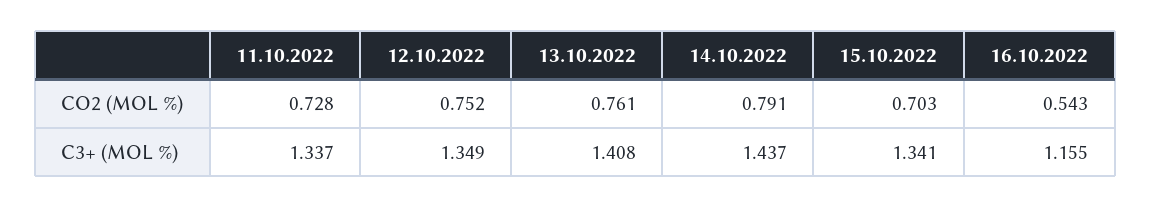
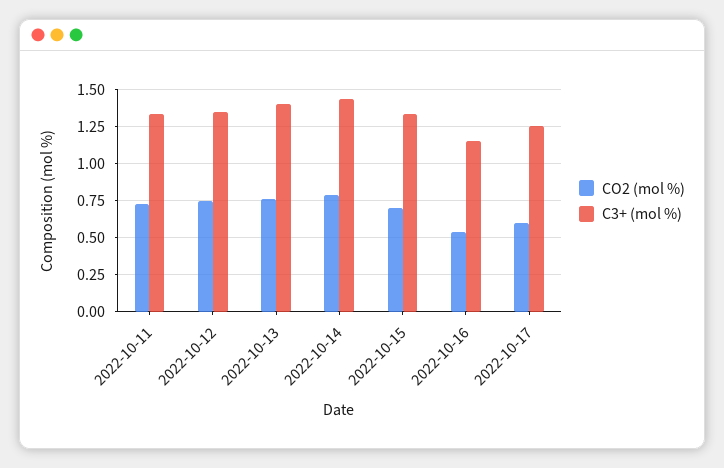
CO2 (MOL %), 2022-10-17: none -> 0.6
C3+ (MOL %), 2022-10-17: none -> 1.25

